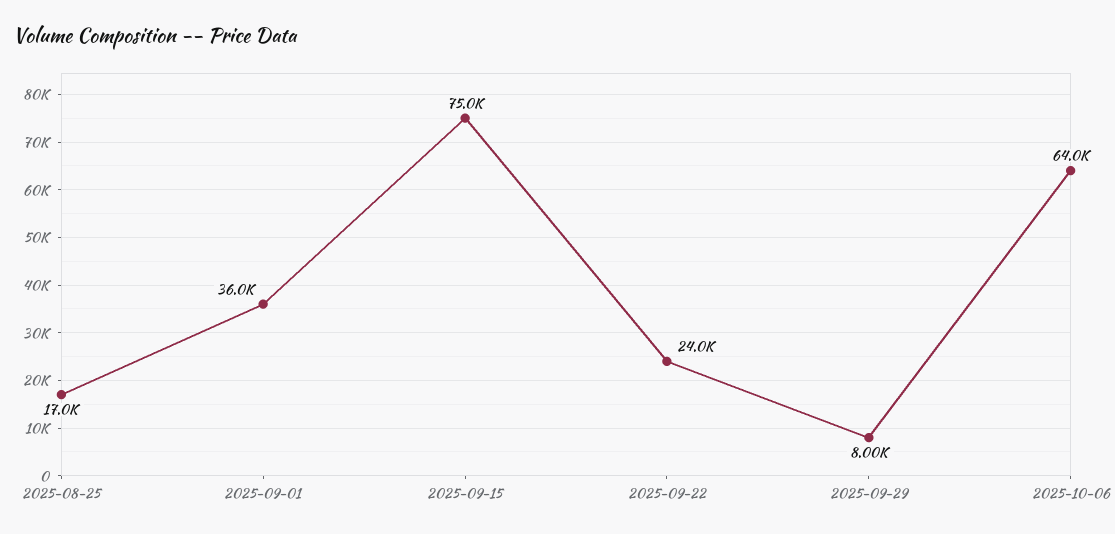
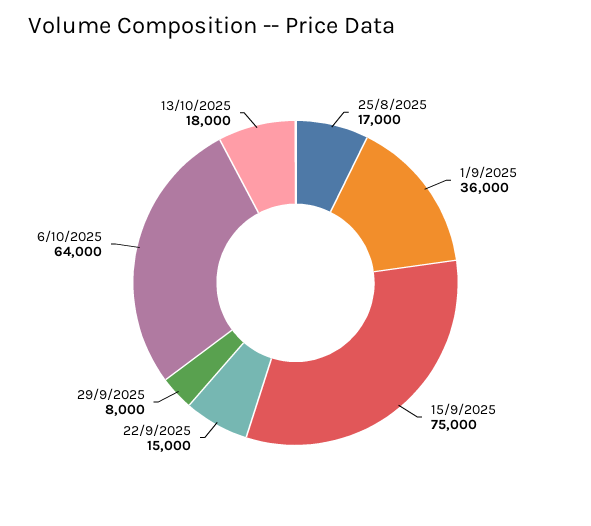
2025-09-22: 24000 -> 15000
13/10/2025: none -> 18000

